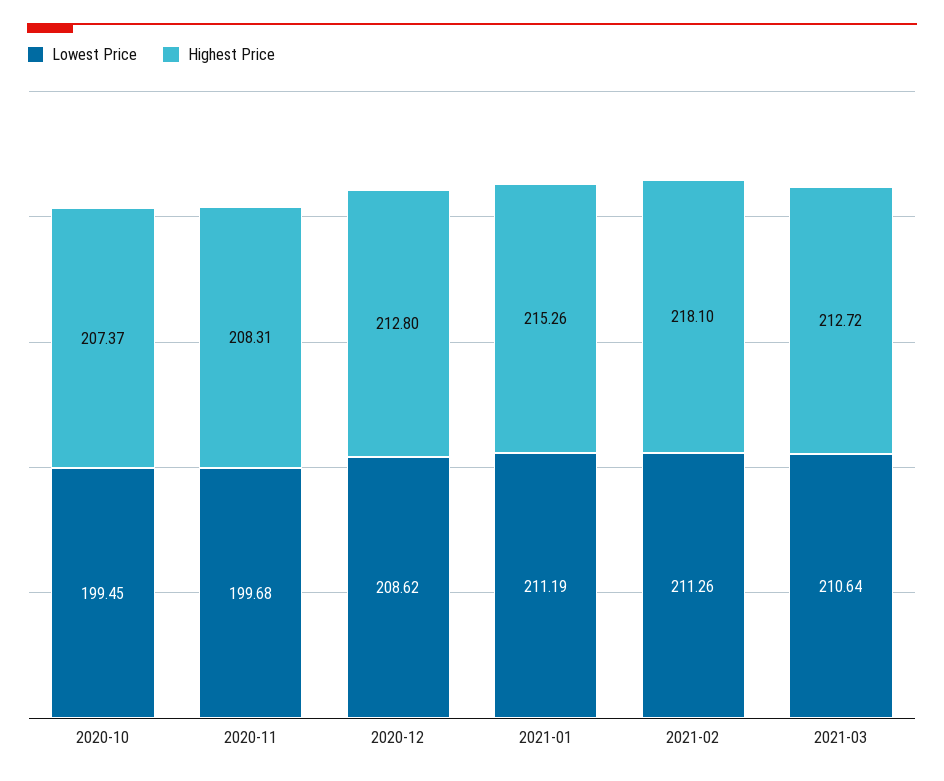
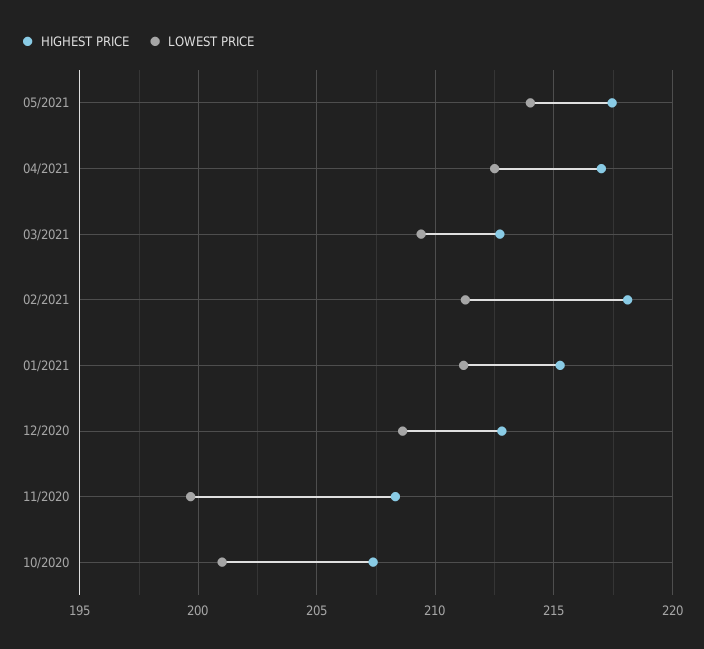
Lowest Price, 2020-10: 199.45 -> 201
Lowest Price, 2021-03: 210.64 -> 209.5
Highest Price, 05/2021: none -> 217.5
Lowest Price, 05/2021: none -> 214
Highest Price, 04/2021: none -> 217
Lowest Price, 04/2021: none -> 212.5

